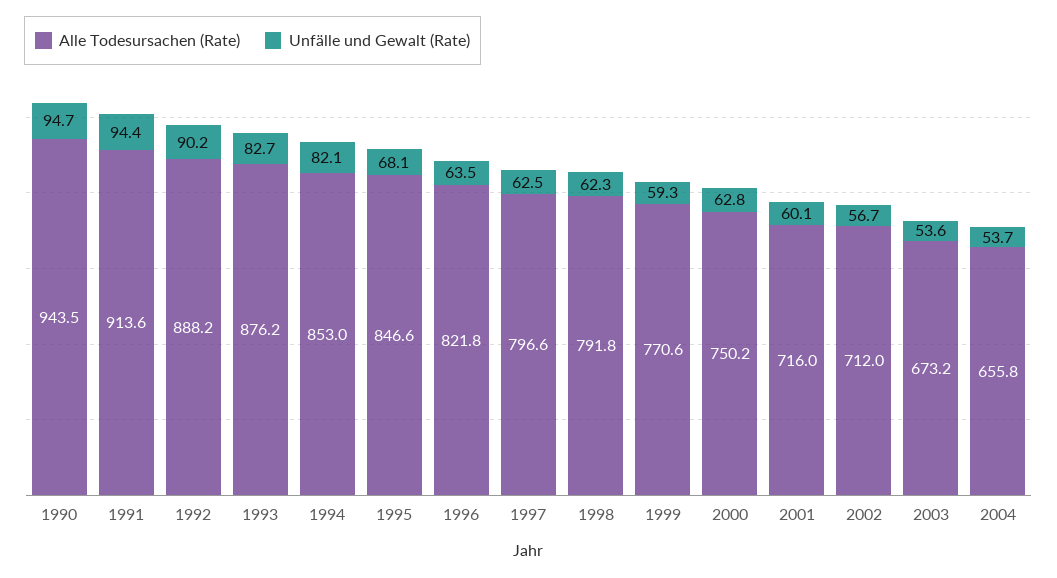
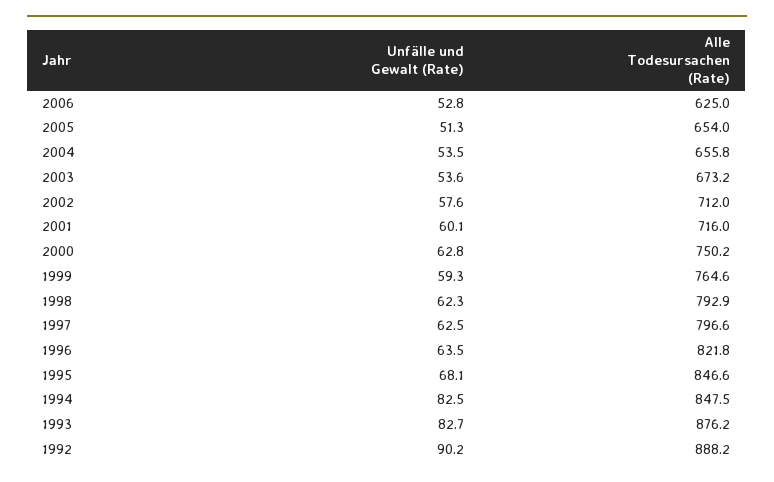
Alle Todesursachen (Rate), 1990: 943.5 -> none
Unfälle und Gewalt (Rate), 1990: 94.7 -> none
Alle Todesursachen (Rate), 1991: 913.6 -> none
Unfälle und Gewalt (Rate), 1991: 94.4 -> none
Alle Todesursachen (Rate), 1994: 853 -> 847.5
Unfälle und Gewalt (Rate), 1994: 82.1 -> 82.5
Alle Todesursachen (Rate), 1998: 791.8 -> 792.9
Alle Todesursachen (Rate), 1999: 770.6 -> 764.6
Unfälle und Gewalt (Rate), 2002: 56.7 -> 57.6
Unfälle und Gewalt (Rate), 2004: 53.7 -> 53.5
Unfälle und Gewalt (Rate), 2006: none -> 52.8
Alle Todesursachen (Rate), 2006: none -> 625
Unfälle und Gewalt (Rate), 2005: none -> 51.3
Alle Todesursachen (Rate), 2005: none -> 654

